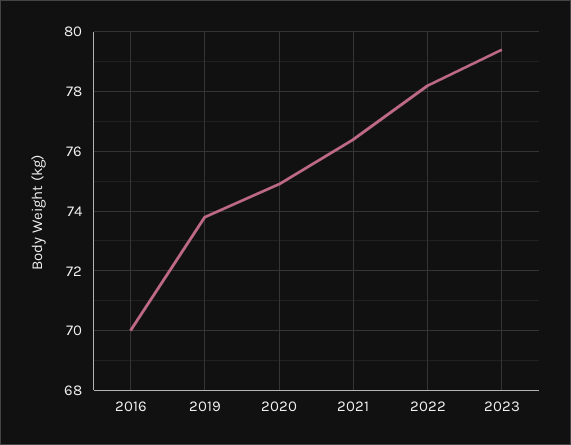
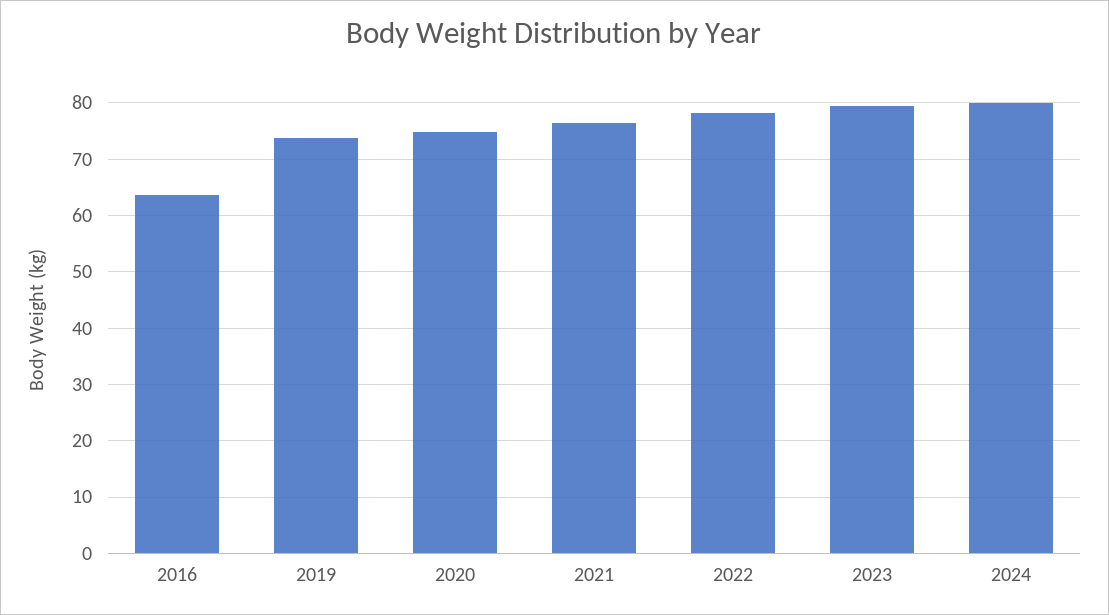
2016: 70 -> 64
2024: none -> 80

